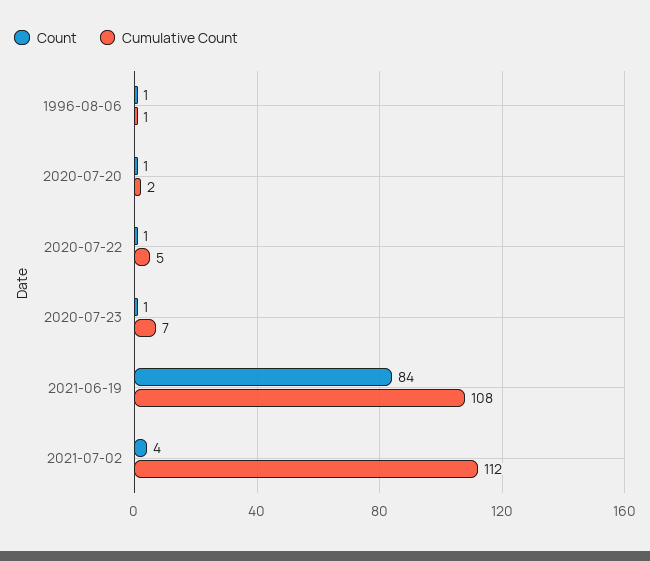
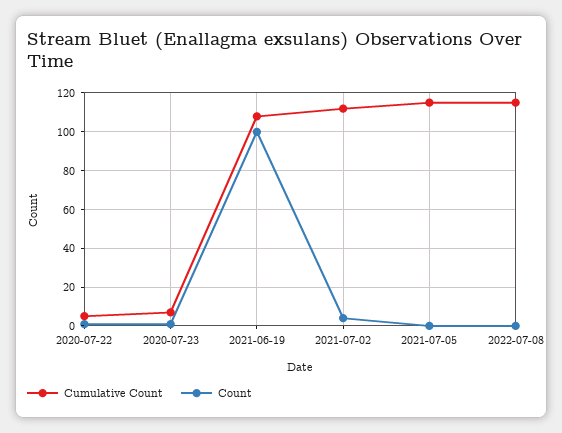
Count, 1996-08-06: 1 -> none
Cumulative Count, 1996-08-06: 1 -> none
Count, 2020-07-20: 1 -> none
Cumulative Count, 2020-07-20: 2 -> none
Count, 2021-06-19: 84 -> 100
Cumulative Count, 2021-07-05: none -> 115
Count, 2021-07-05: none -> 0
Cumulative Count, 2022-07-08: none -> 115
Count, 2022-07-08: none -> 0

